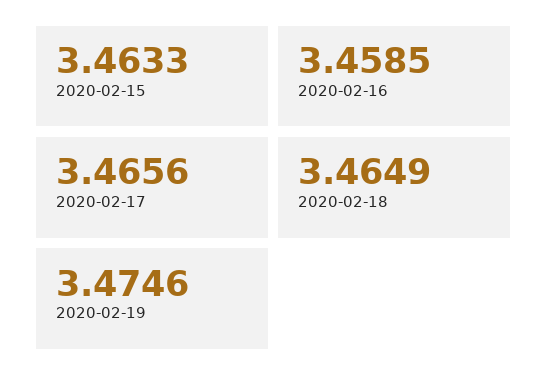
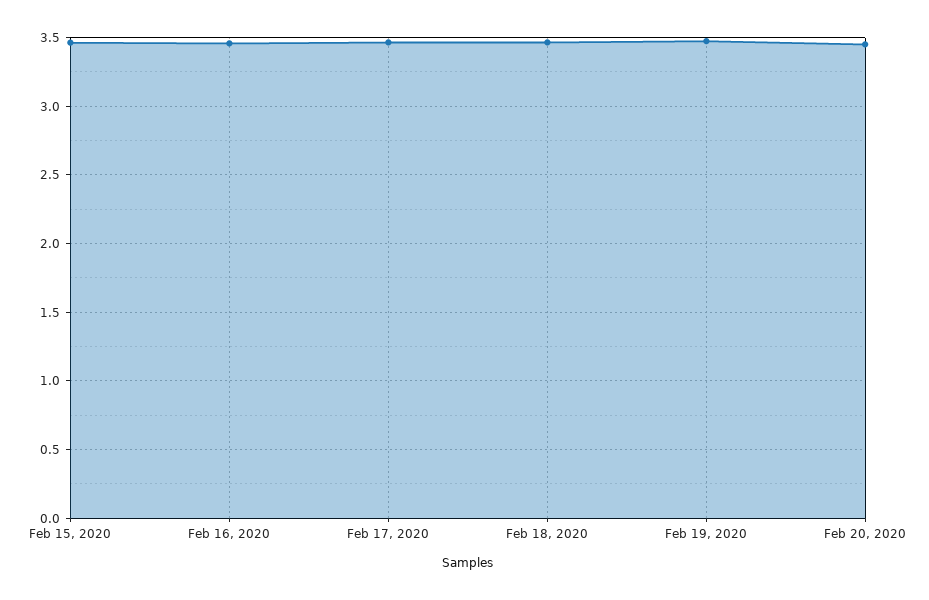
Feb 20, 2020: none -> 3.45

